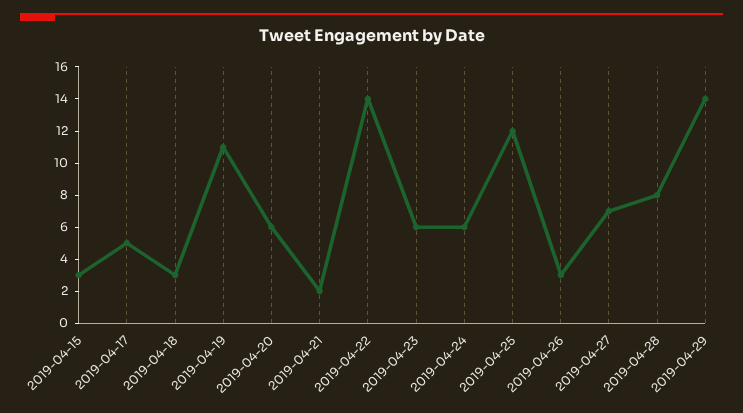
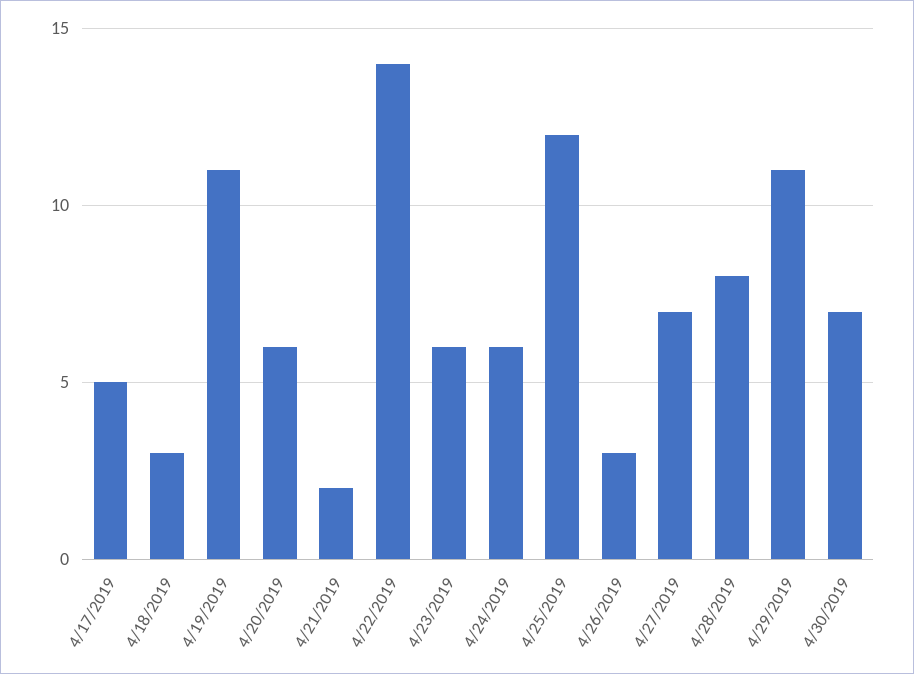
2019-04-15: 3 -> none
2019-04-29: 14 -> 11
4/30/2019: none -> 7

